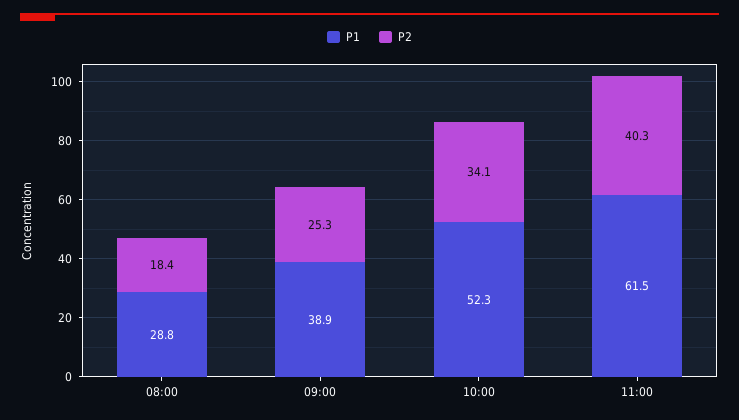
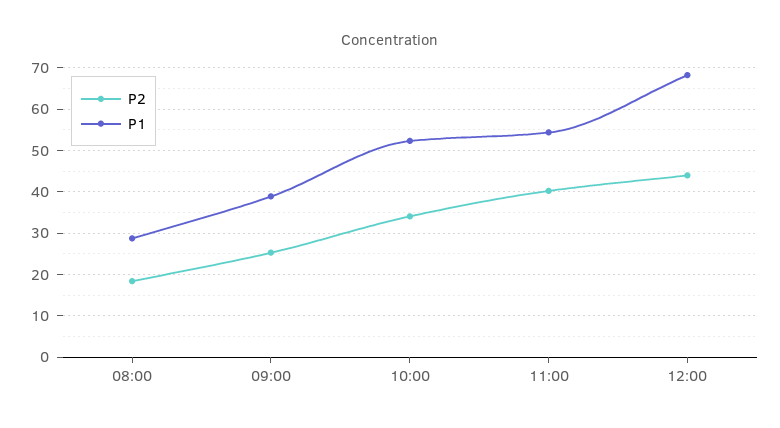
P1, 11:00: 61.5 -> 54
P2, 12:00: none -> 44
P1, 12:00: none -> 68

